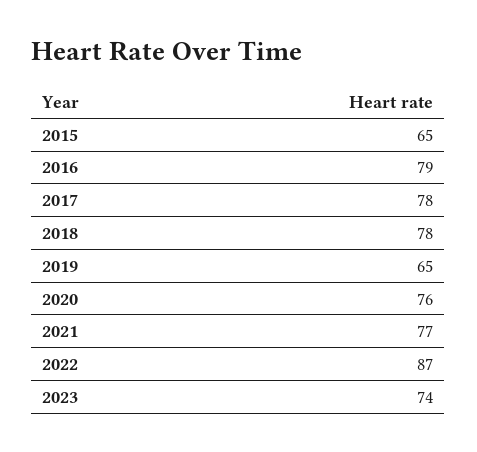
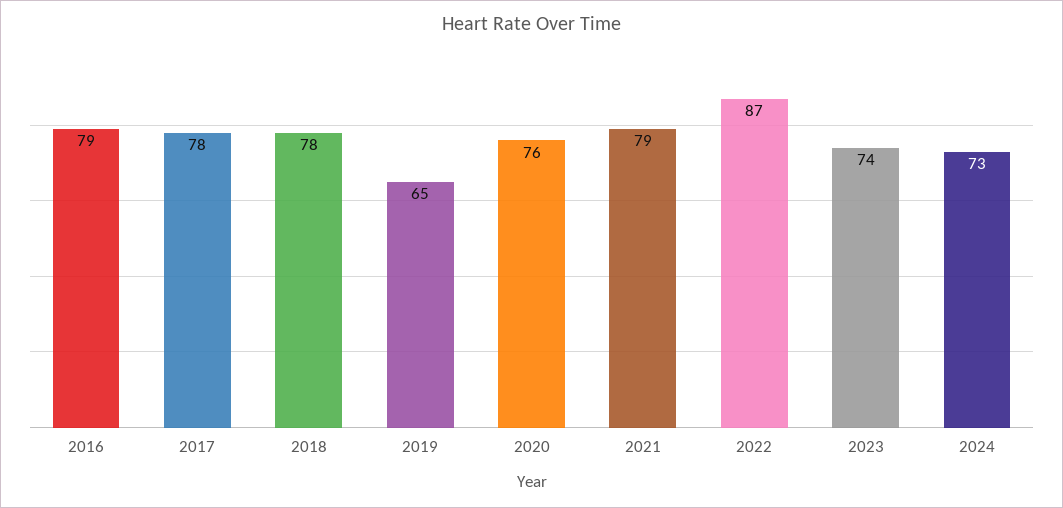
2015: 65 -> none
2021: 77 -> 79
2024: none -> 73

